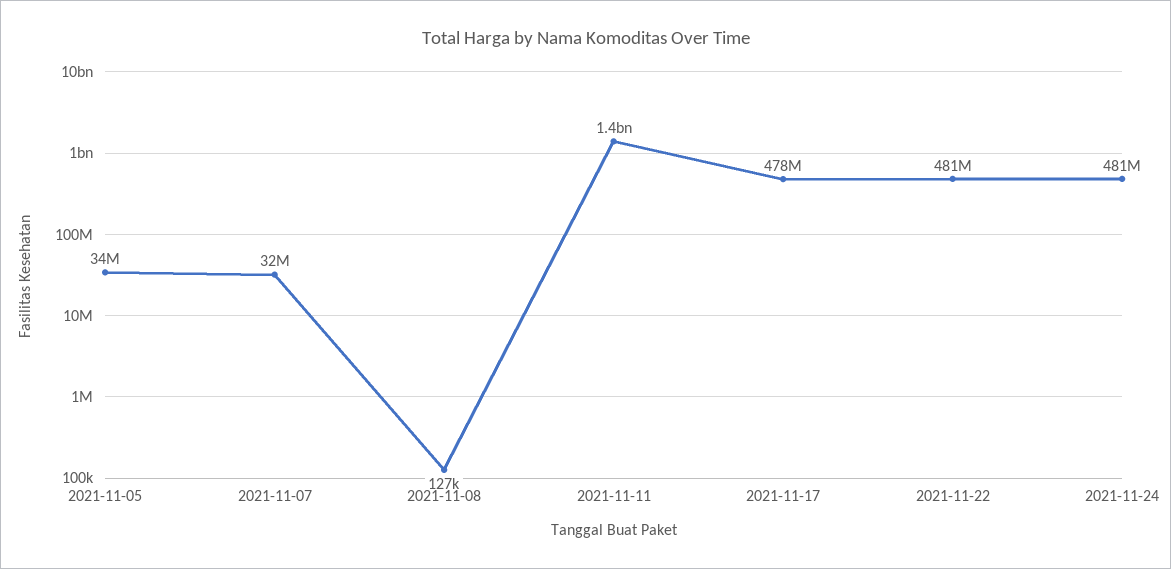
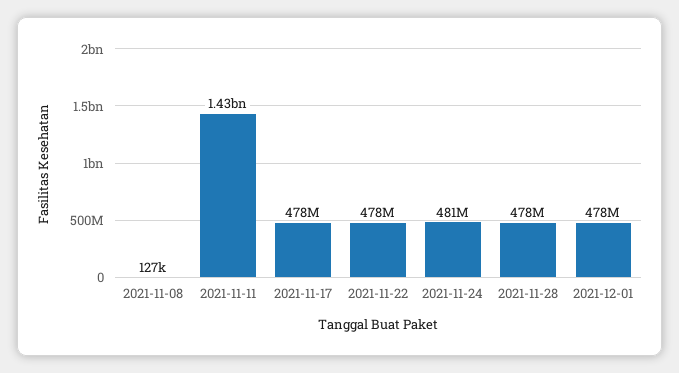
2021-11-05: 34000000 -> none
2021-11-07: 32000000 -> none
2021-11-22: 481000000 -> 478000000
2021-11-28: none -> 478000000
2021-12-01: none -> 478000000

